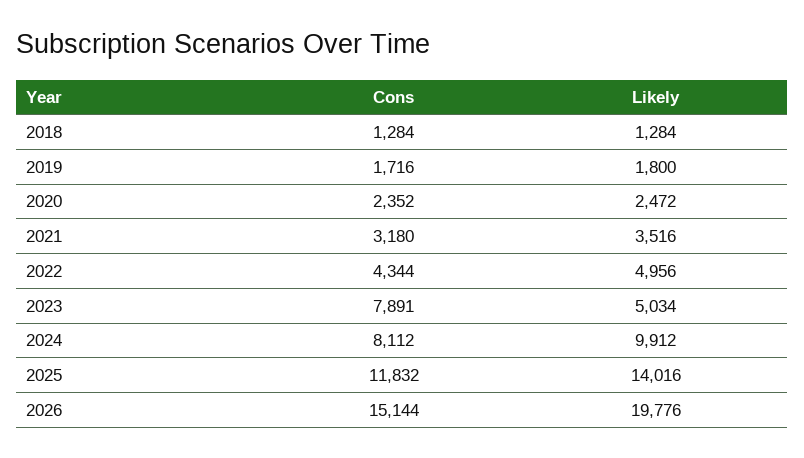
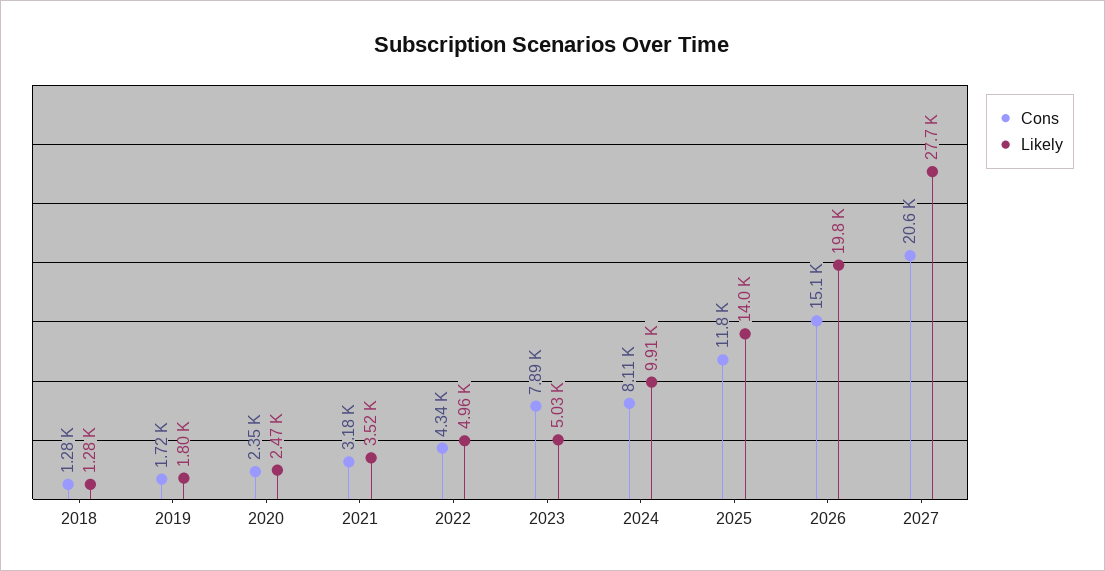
Cons, 2027: none -> 20600
Likely, 2027: none -> 27700

